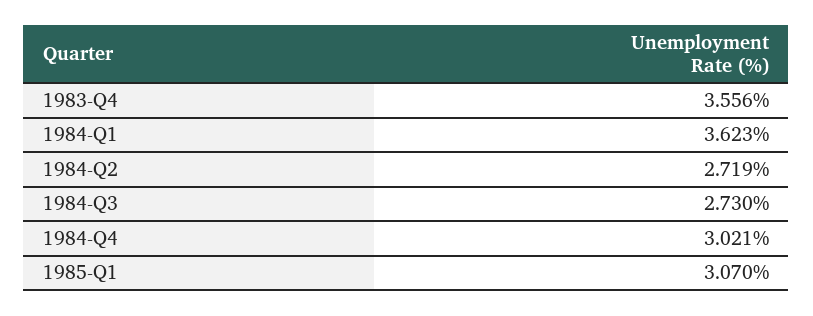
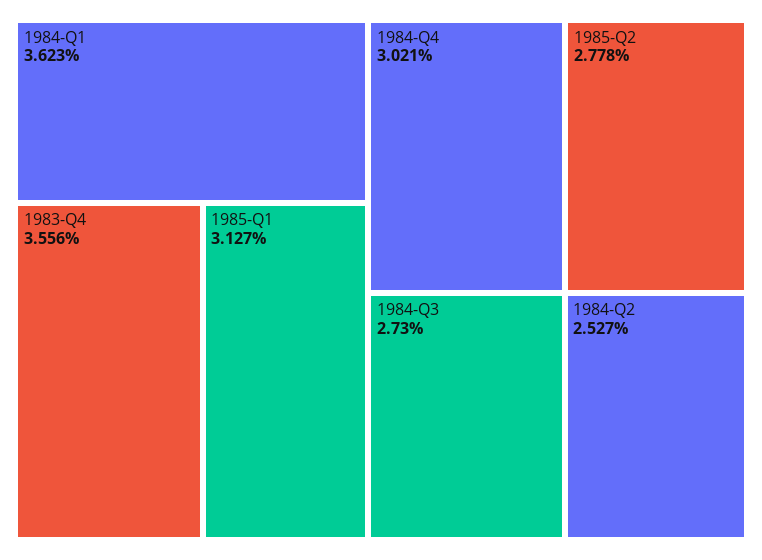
1984-Q2: 2.719 -> 2.527
1985-Q1: 3.07 -> 3.127
1985-Q2: none -> 2.778

